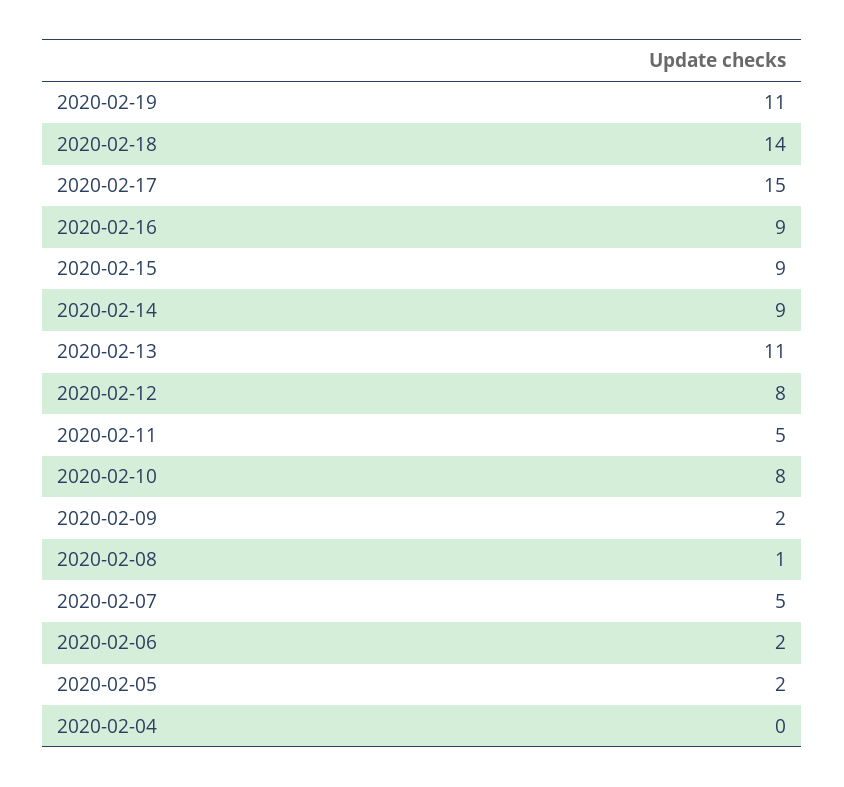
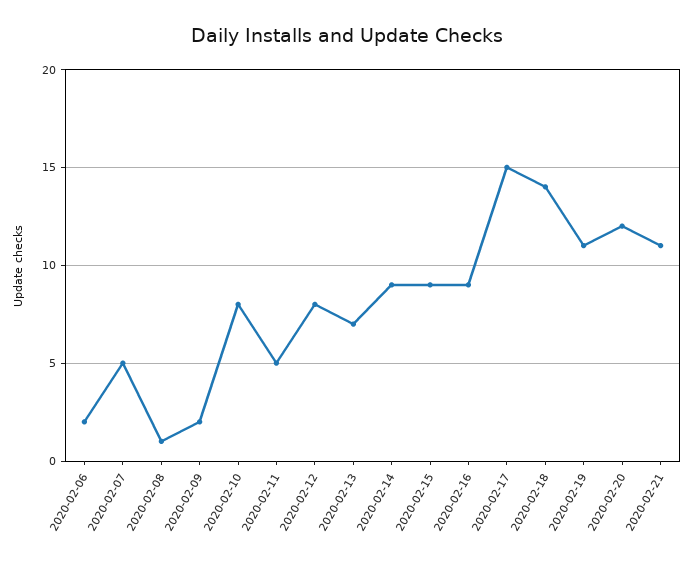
2020-02-13: 11 -> 7
2020-02-05: 2 -> none
2020-02-04: 0 -> none
2020-02-20: none -> 12
2020-02-21: none -> 11

